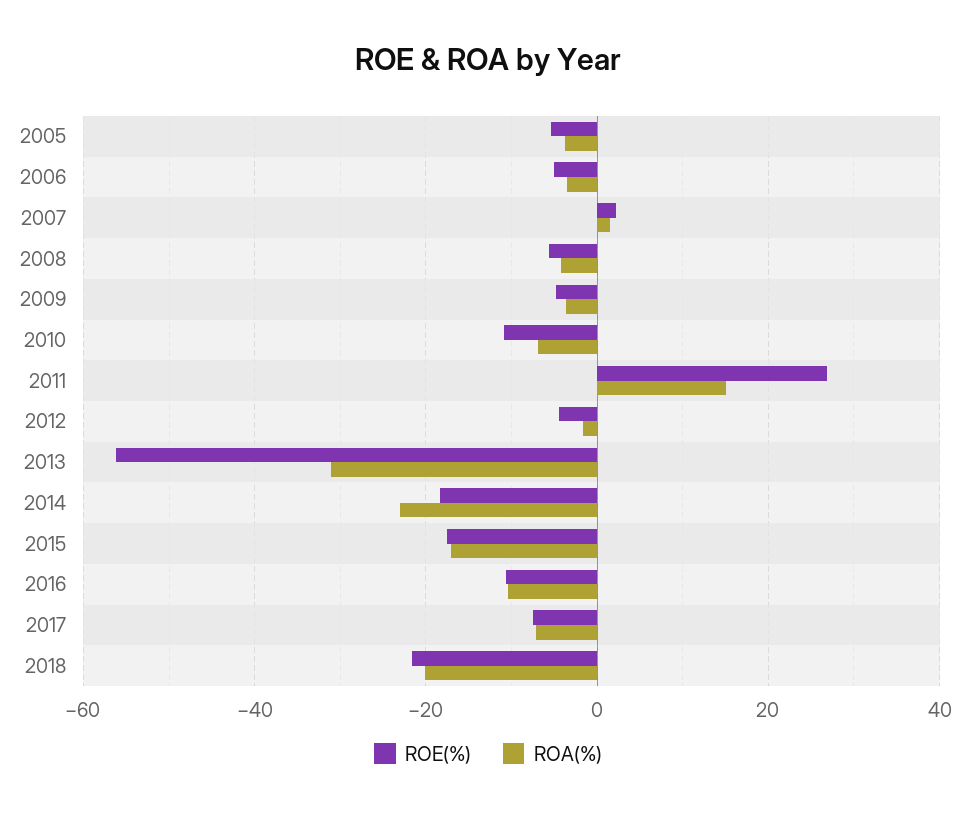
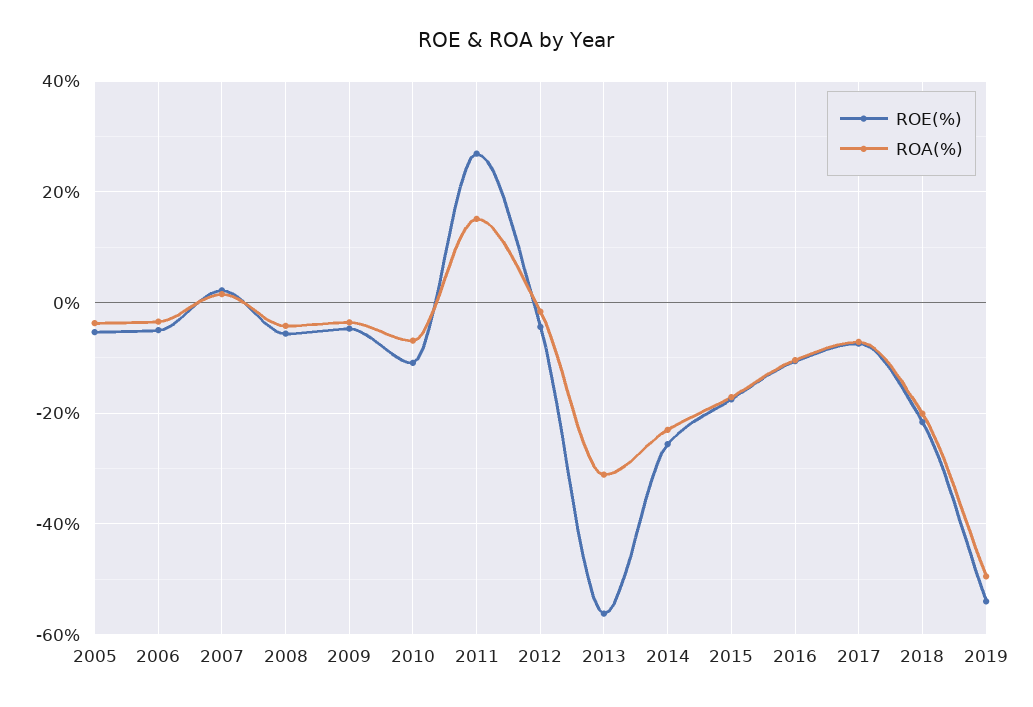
ROE(%), 2014: -18 -> -26
ROE(%), 2019: none -> -54
ROA(%), 2019: none -> -50

